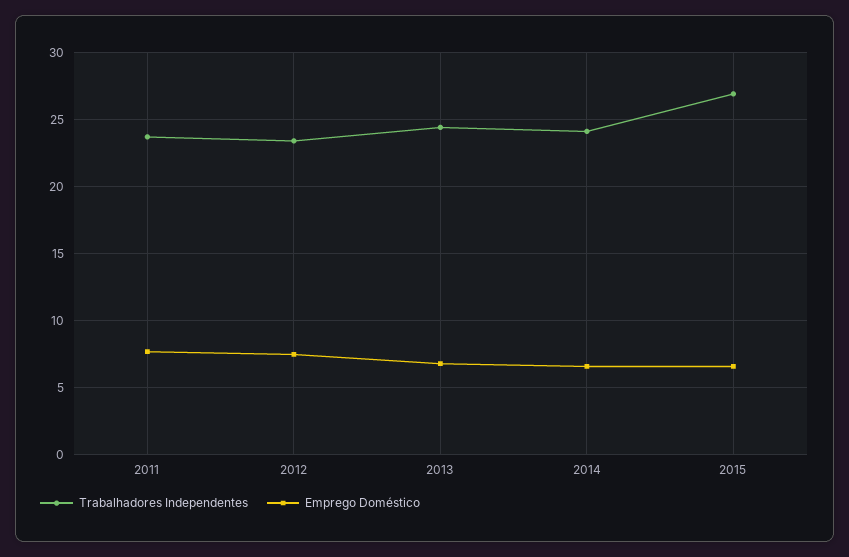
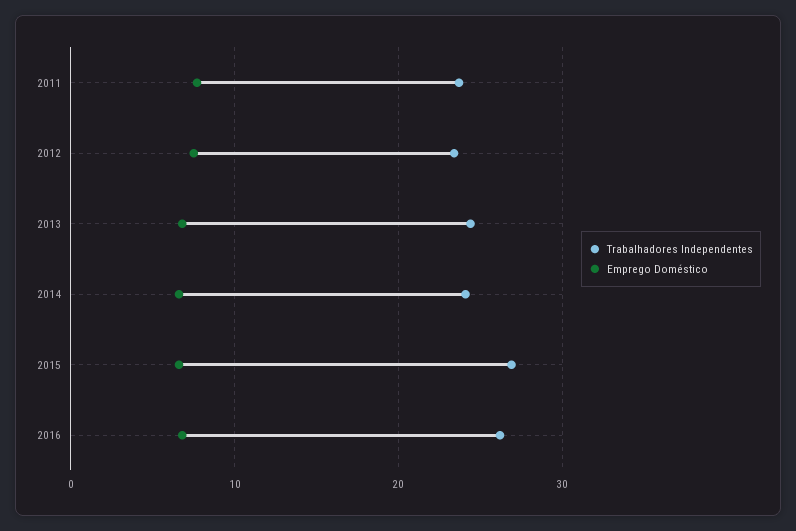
Trabalhadores Independentes, 2016: none -> 26
Emprego Doméstico, 2016: none -> 7

